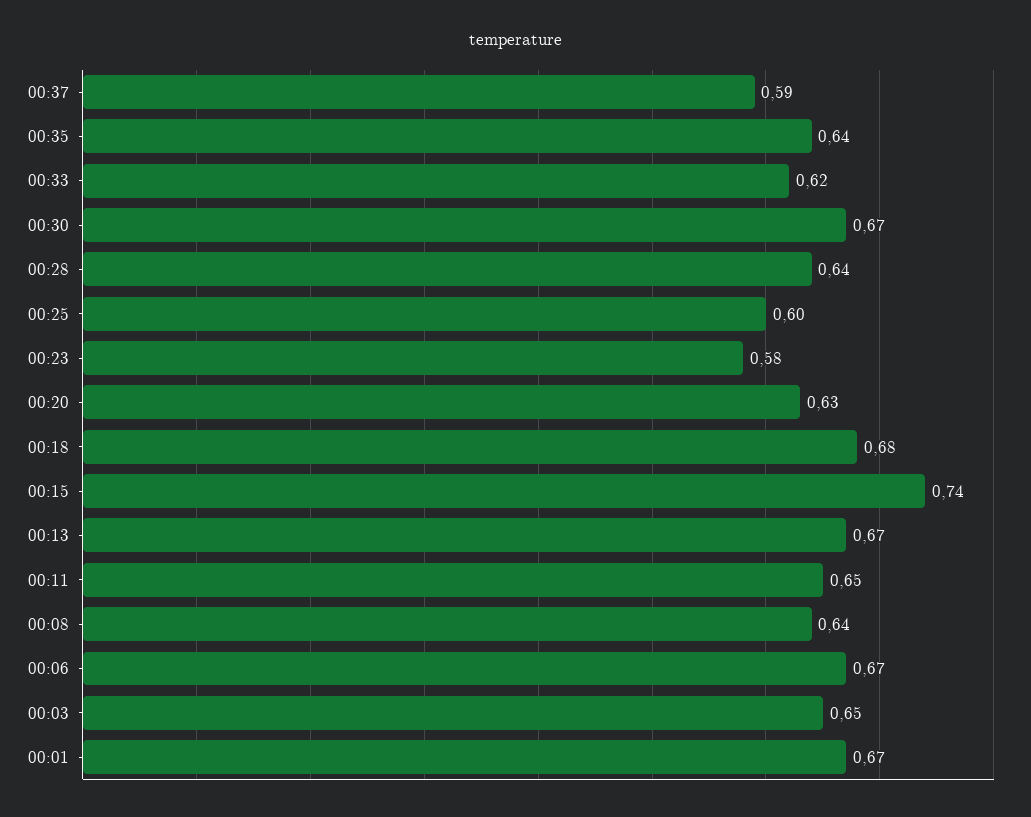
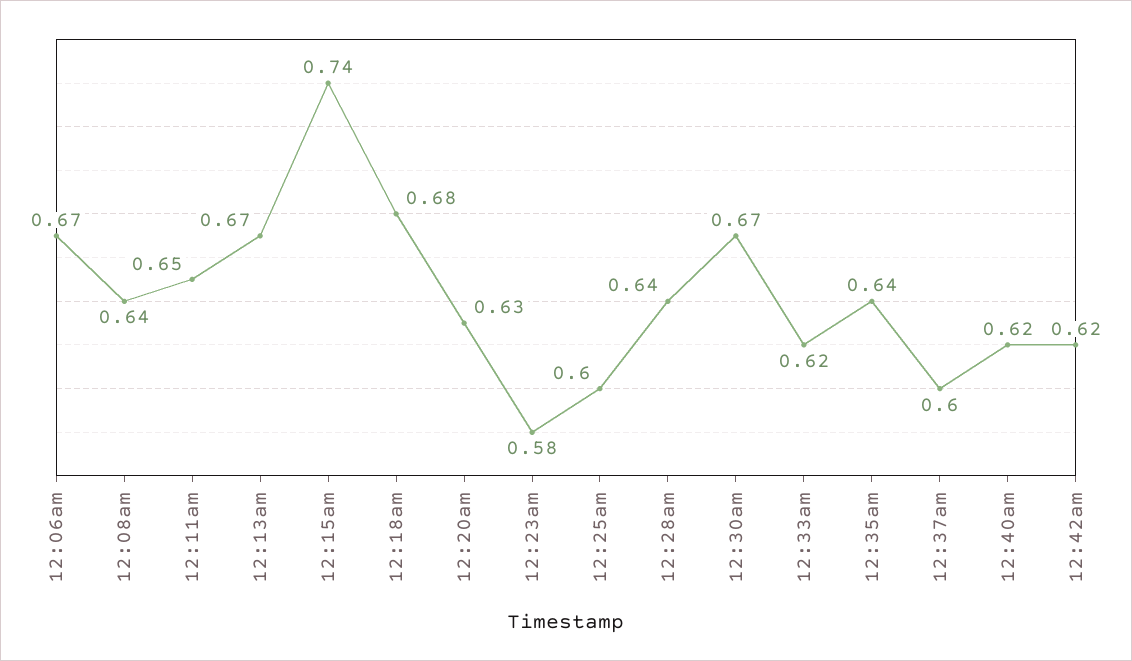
00:37: 0.59 -> 0.6
00:03: 0.65 -> none
00:01: 0.67 -> none
12:40am: none -> 0.62
12:42am: none -> 0.62

